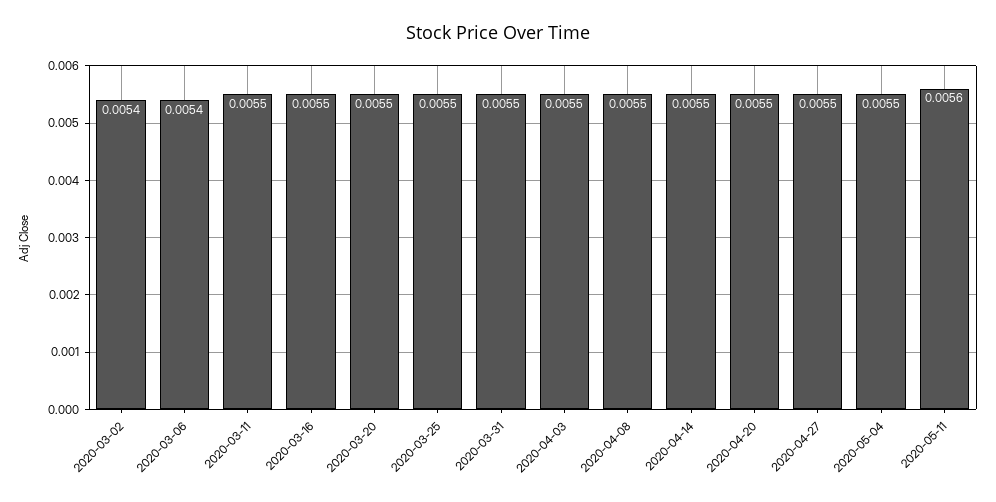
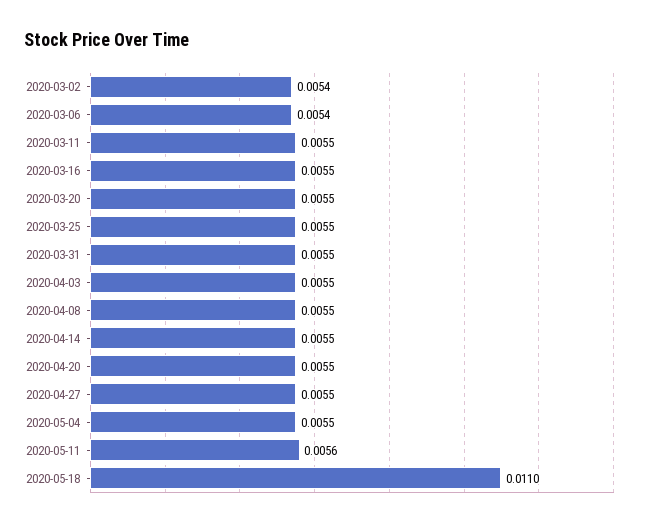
2020-05-18: none -> 0.011

